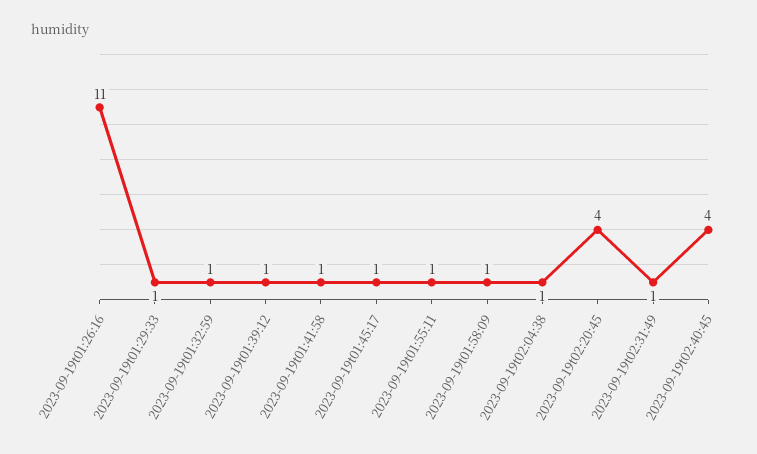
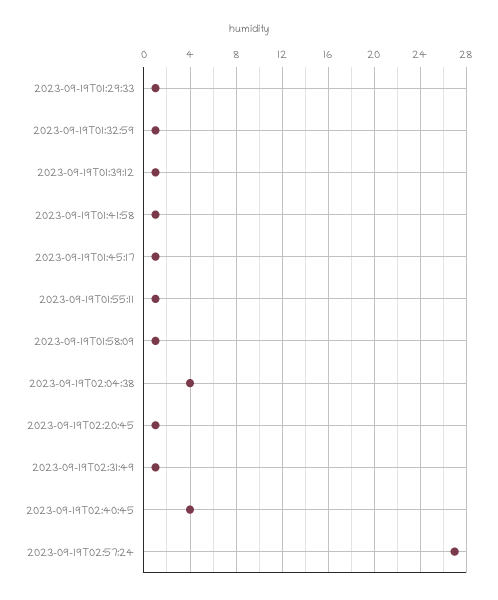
2023-09-19t01:26:16: 11 -> none
2023-09-19t02:04:38: 1 -> 4
2023-09-19t02:20:45: 4 -> 1
2023-09-19T02:57:24: none -> 27

